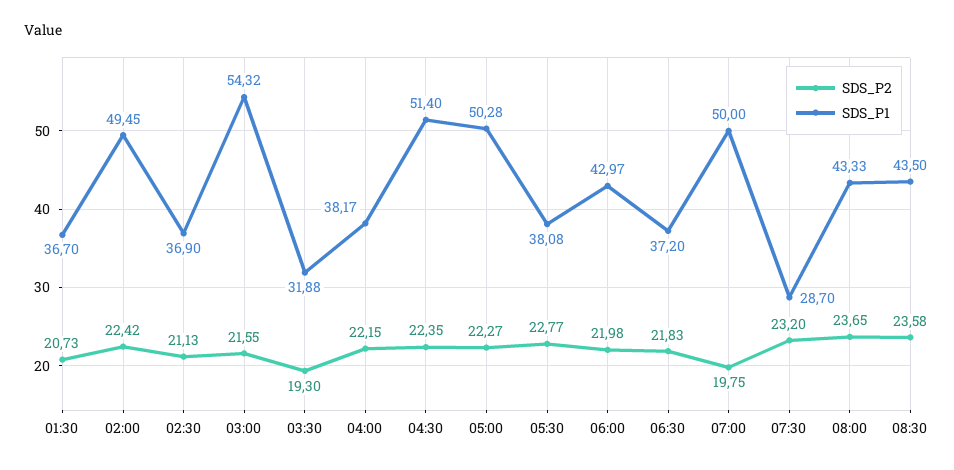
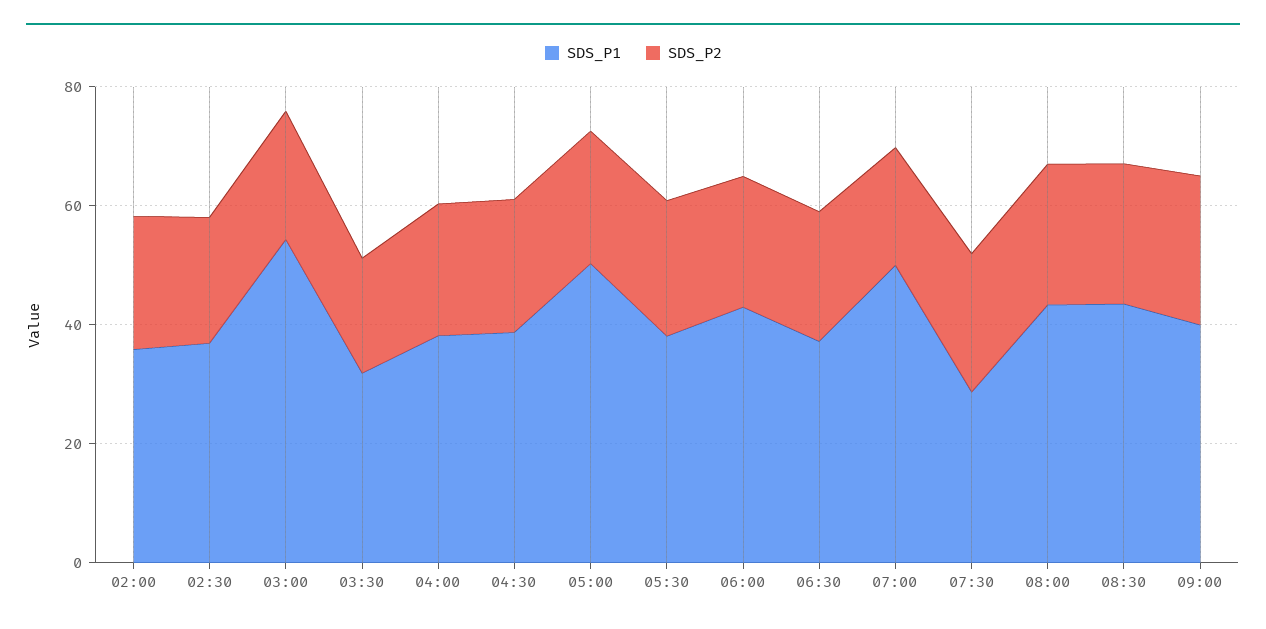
SDS_P2, 01:30: 20.73 -> none
SDS_P1, 01:30: 36.7 -> none
SDS_P1, 02:00: 49.45 -> 35
SDS_P1, 04:30: 51.4 -> 40
SDS_P1, 09:00: none -> 40
SDS_P2, 09:00: none -> 25

